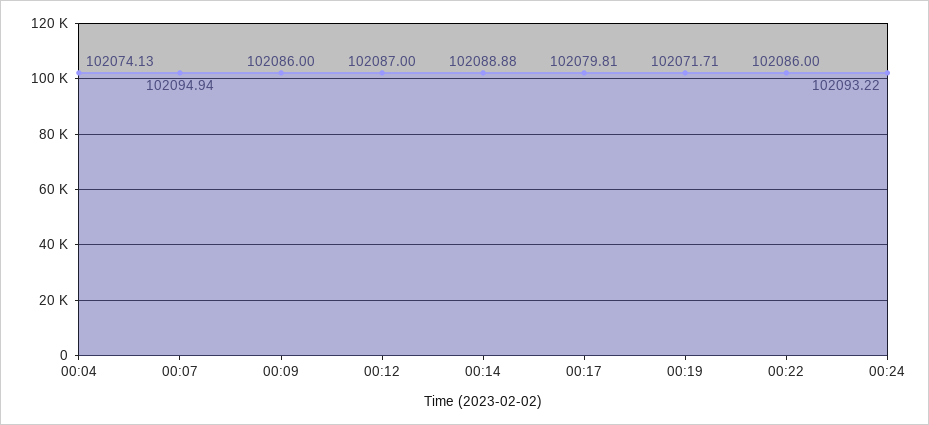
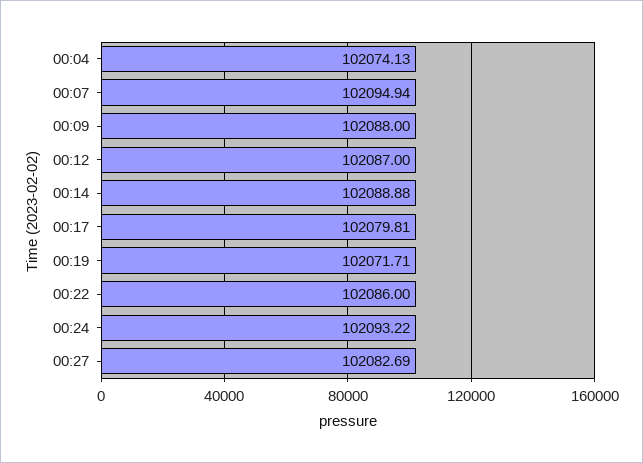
00:09: 102086 -> 102088
00:27: none -> 102082.69

